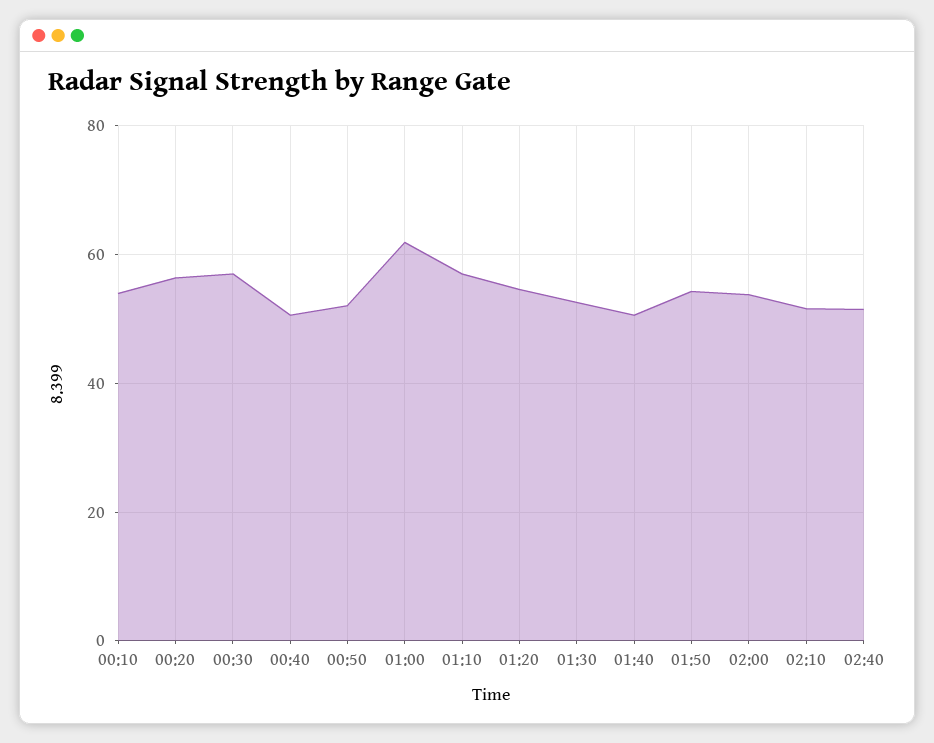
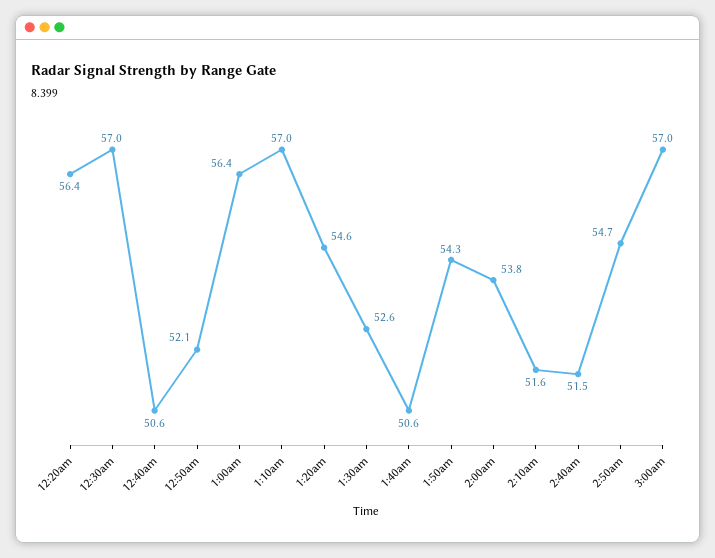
00:10: 54 -> none
01:00: 62 -> 56.4
2:50am: none -> 54.7
3:00am: none -> 57

